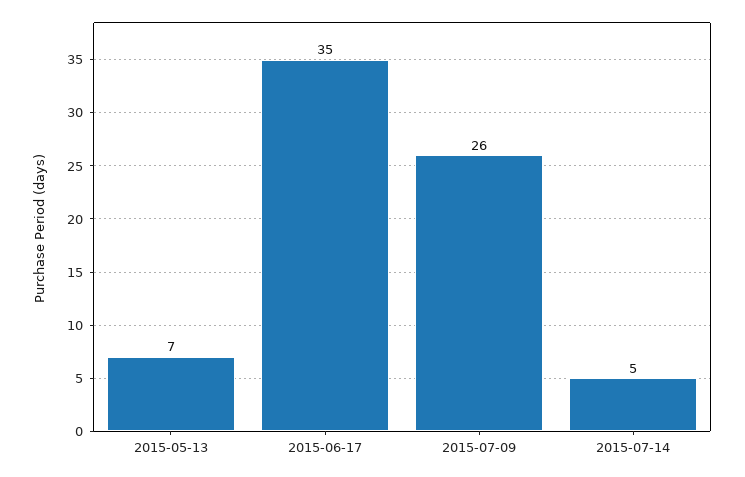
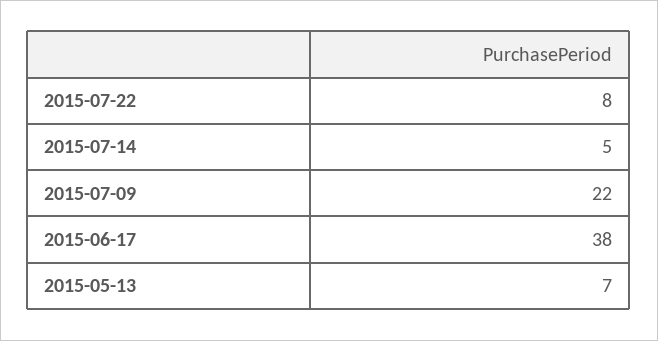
2015-06-17: 35 -> 38
2015-07-09: 26 -> 22
2015-07-22: none -> 8

